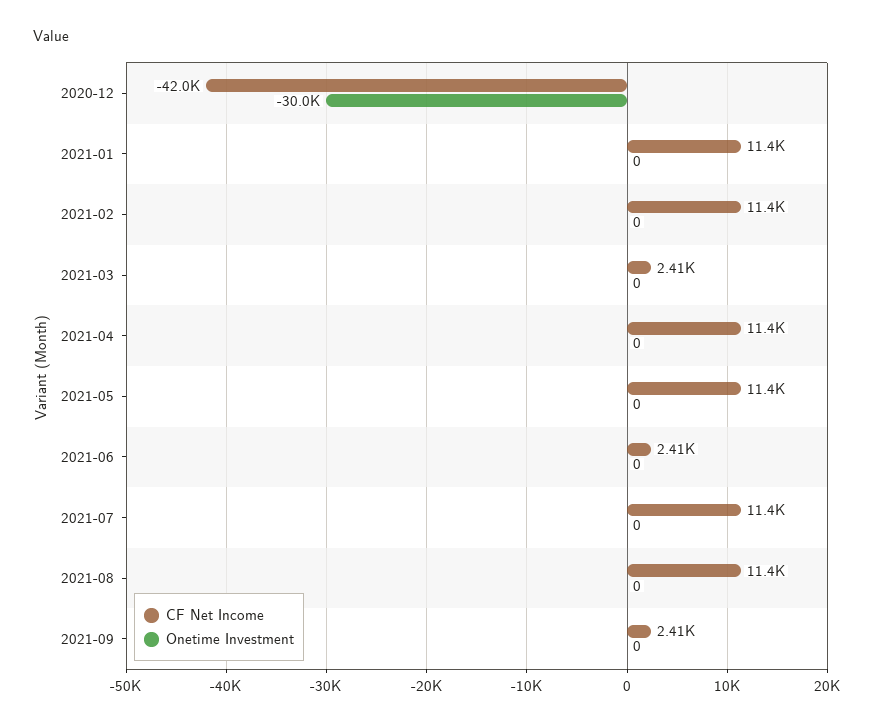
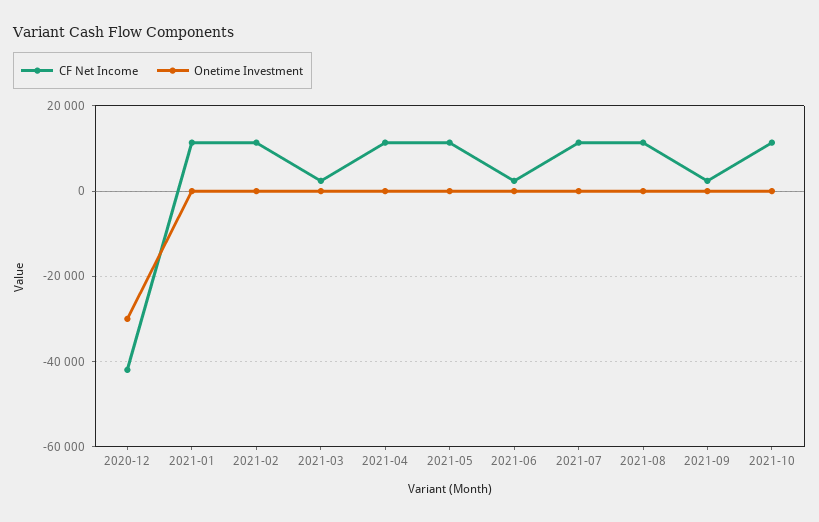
CF Net Income, 2021-10: none -> 12000
Onetime Investment, 2021-10: none -> 0

